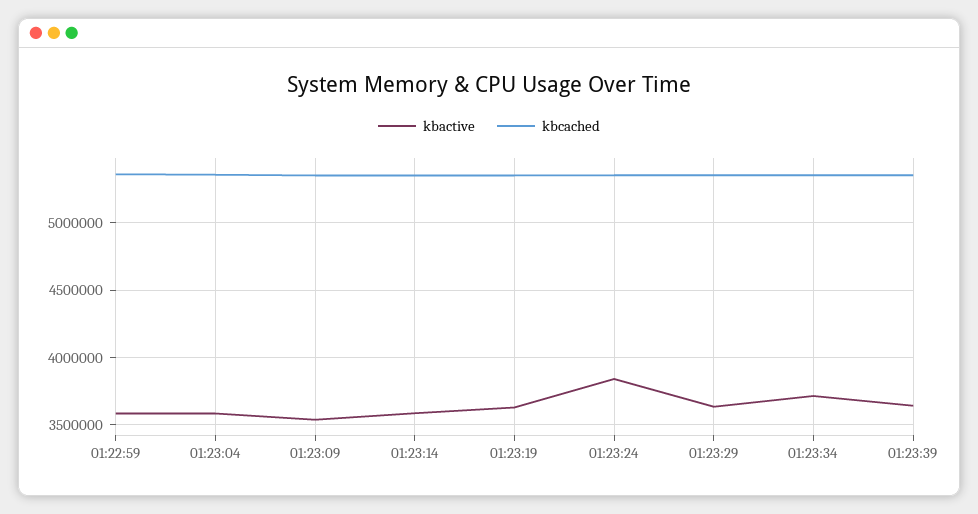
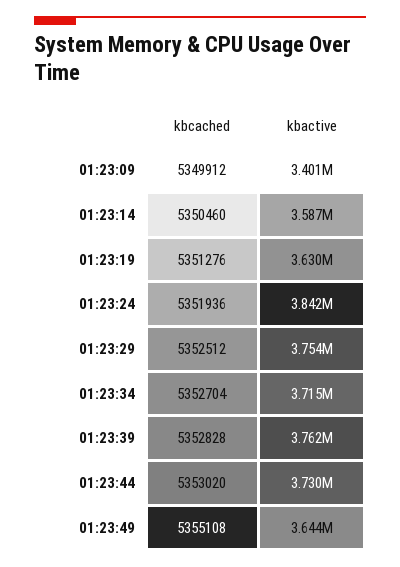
kbactive, 01:22:59: 3600000 -> none
kbcached, 01:22:59: 5350000 -> none
kbactive, 01:23:04: 3600000 -> none
kbcached, 01:23:04: 5350000 -> none
kbactive, 01:23:09: 3550000 -> 3401000
kbactive, 01:23:29: 3650000 -> 3754000
kbactive, 01:23:39: 3650000 -> 3762000
kbcached, 01:23:44: none -> 5353020
kbactive, 01:23:44: none -> 3730000
kbcached, 01:23:49: none -> 5355108
kbactive, 01:23:49: none -> 3644000

